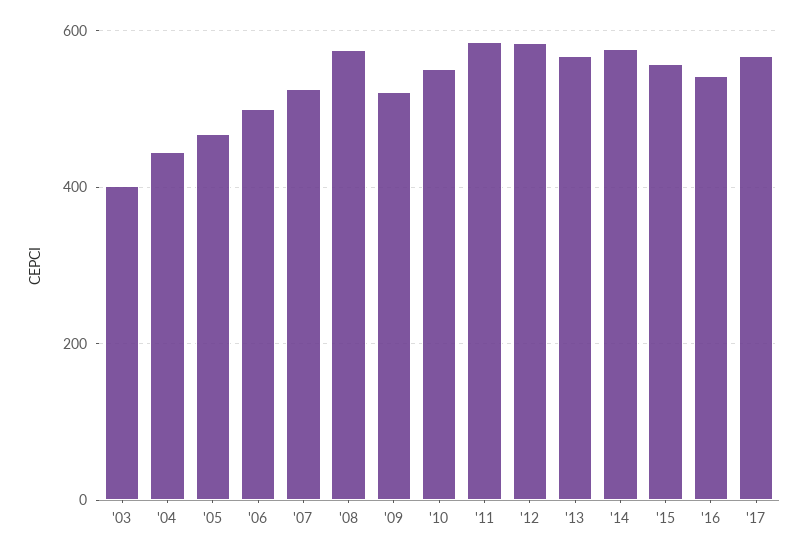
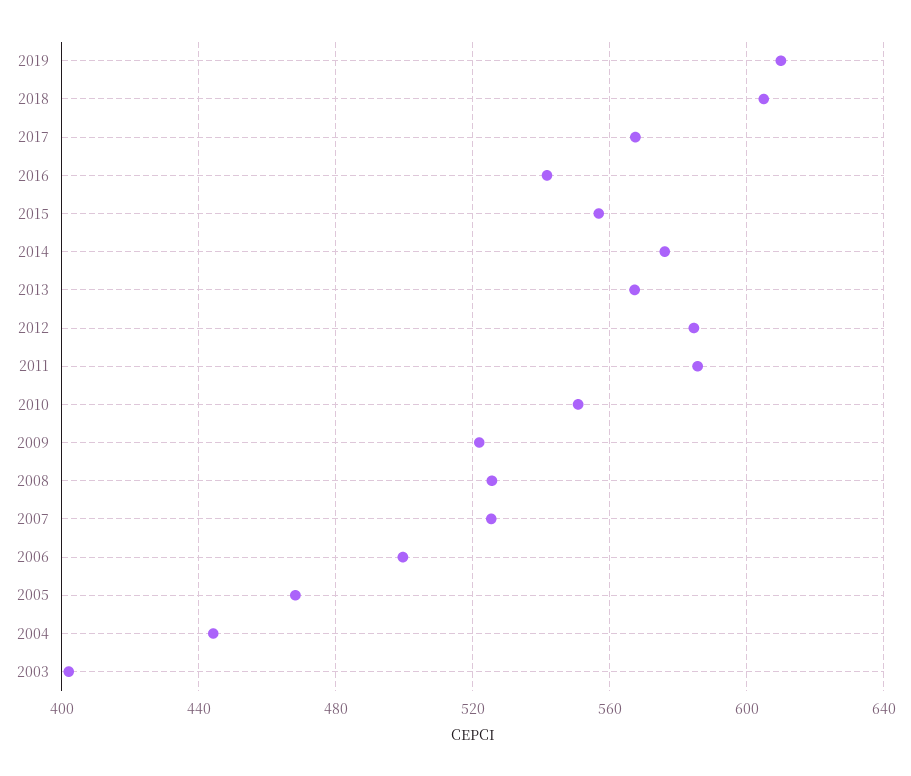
'08: 580 -> 525
2019: none -> 610
2018: none -> 605

